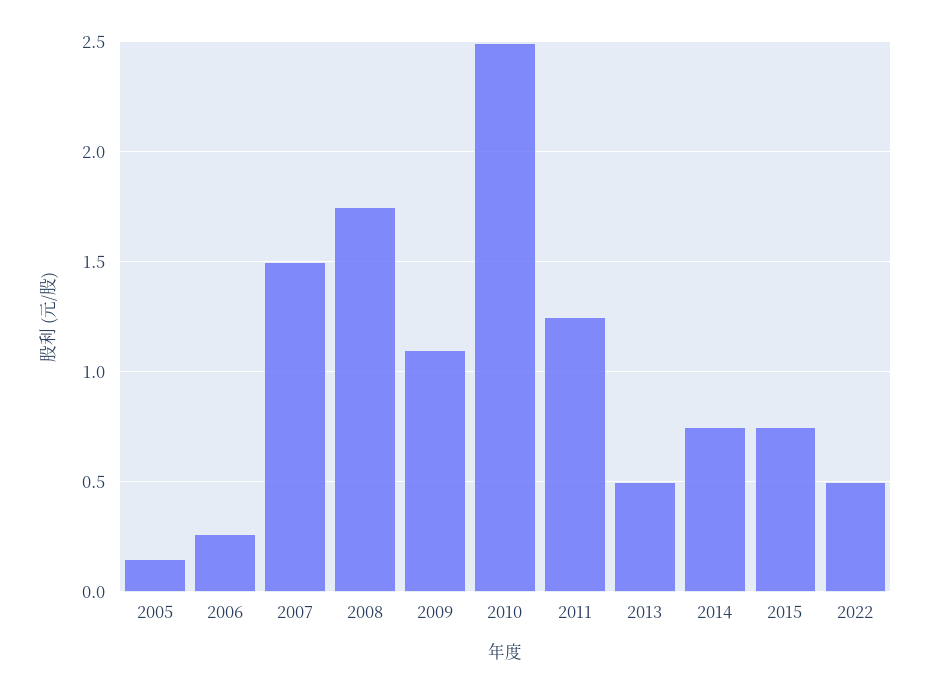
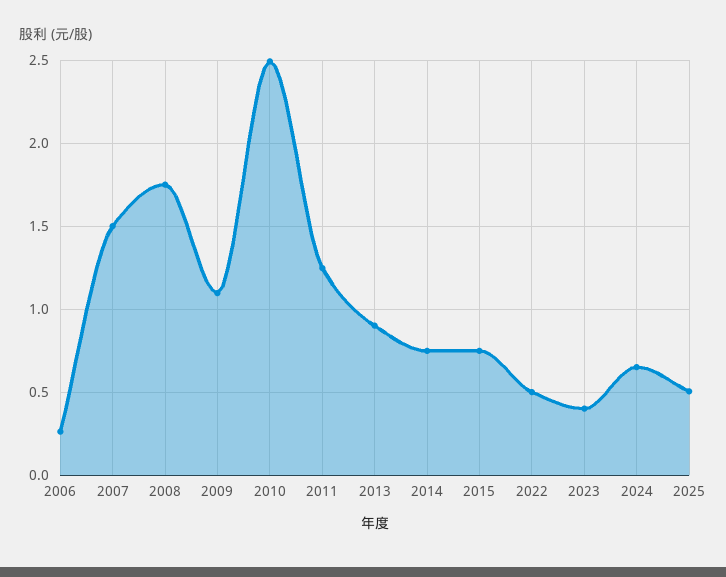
2005: 0.15 -> none
2013: 0.5 -> 0.9
2023: none -> 0.4
2024: none -> 0.65
2025: none -> 0.5

